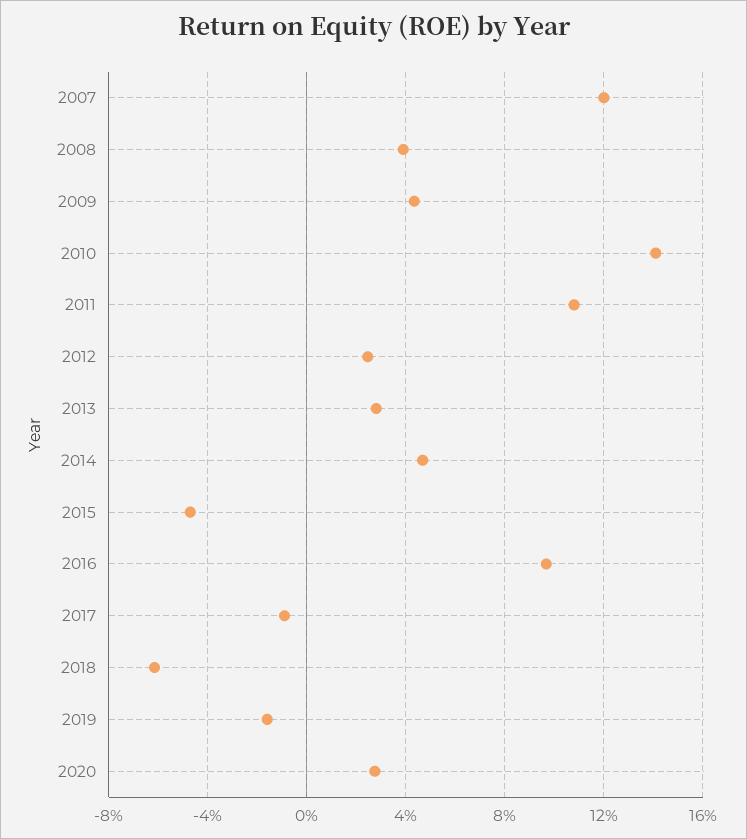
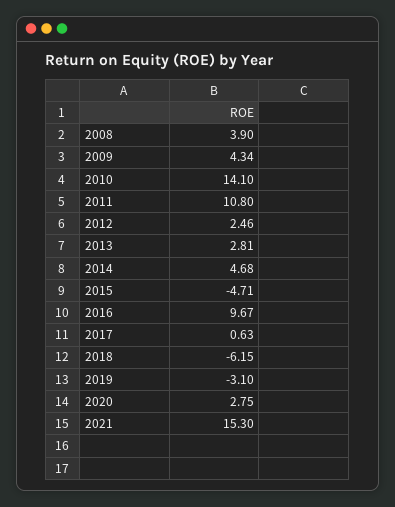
2007: 12 -> none
2017: -1 -> 0.63
2019: -1.5 -> -3.1
2021: none -> 15.3

